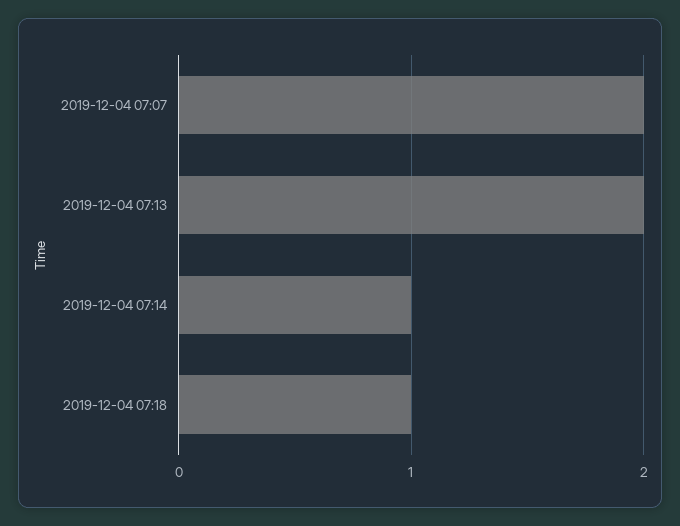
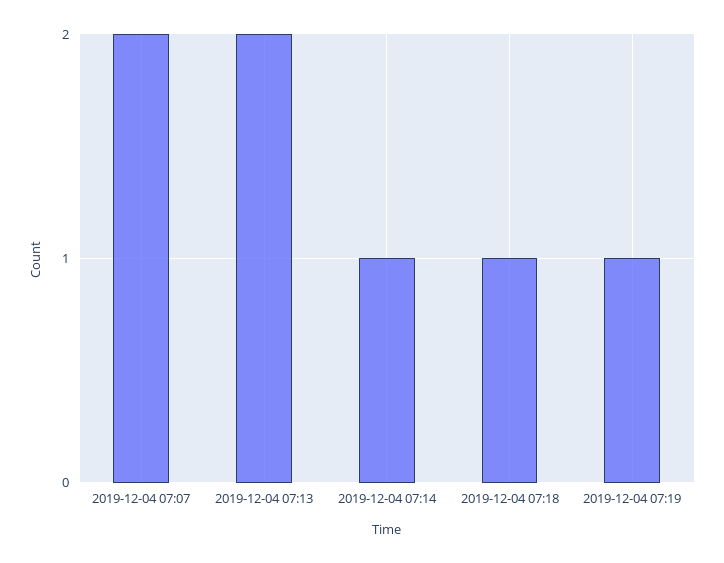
2019-12-04 07:19: none -> 1

